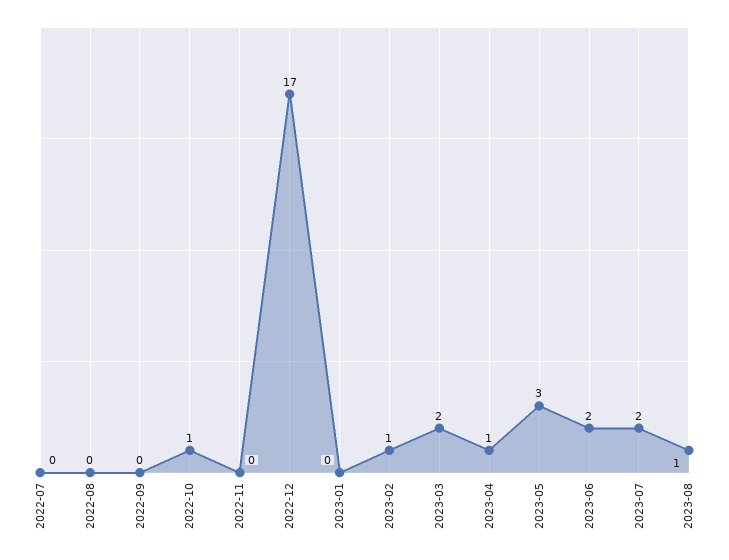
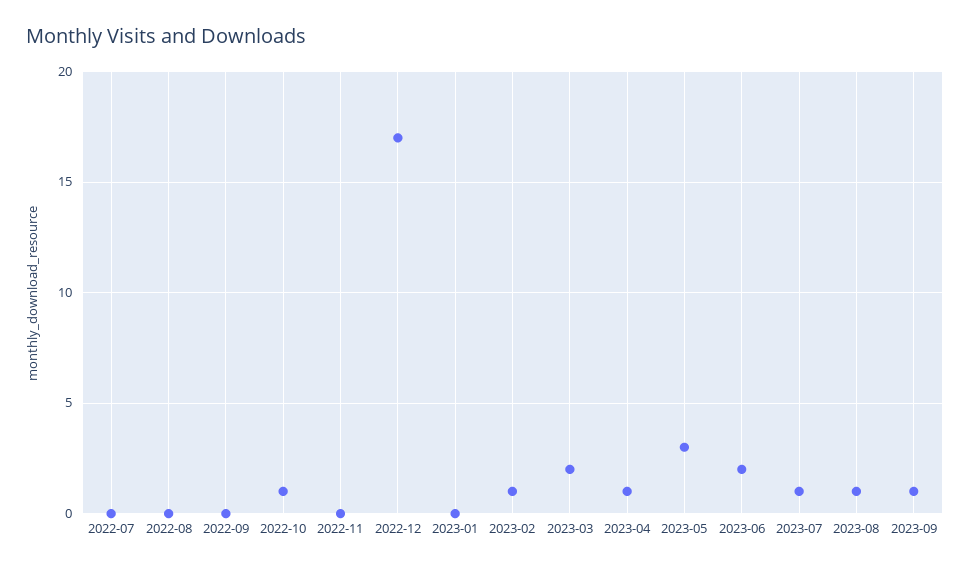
2023-07: 2 -> 1
2023-09: none -> 1

